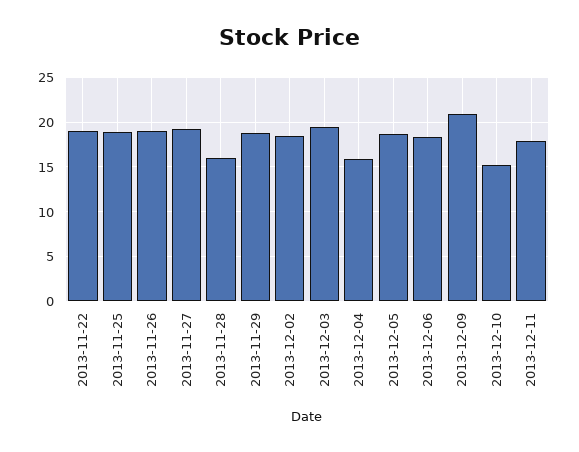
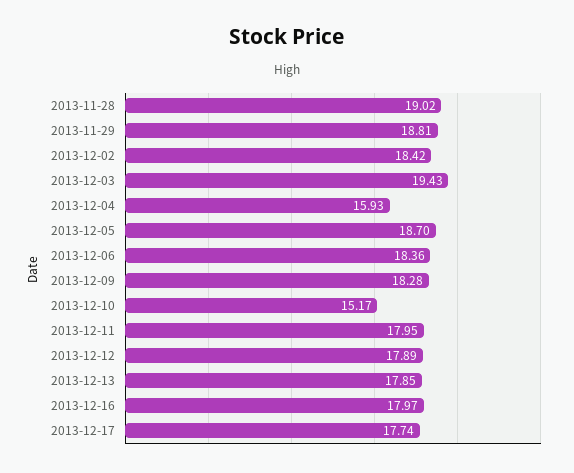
2013-11-22: 19 -> none
2013-11-25: 19 -> none
2013-11-26: 19 -> none
2013-11-27: 19 -> none
2013-11-28: 16 -> 19.02
2013-12-09: 21 -> 18.28
2013-12-12: none -> 17.89
2013-12-13: none -> 17.85
2013-12-16: none -> 17.97
2013-12-17: none -> 17.74

